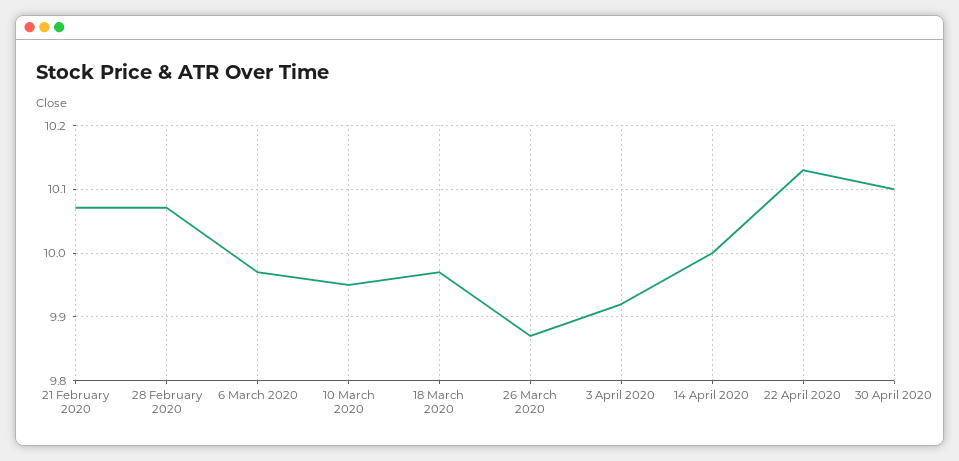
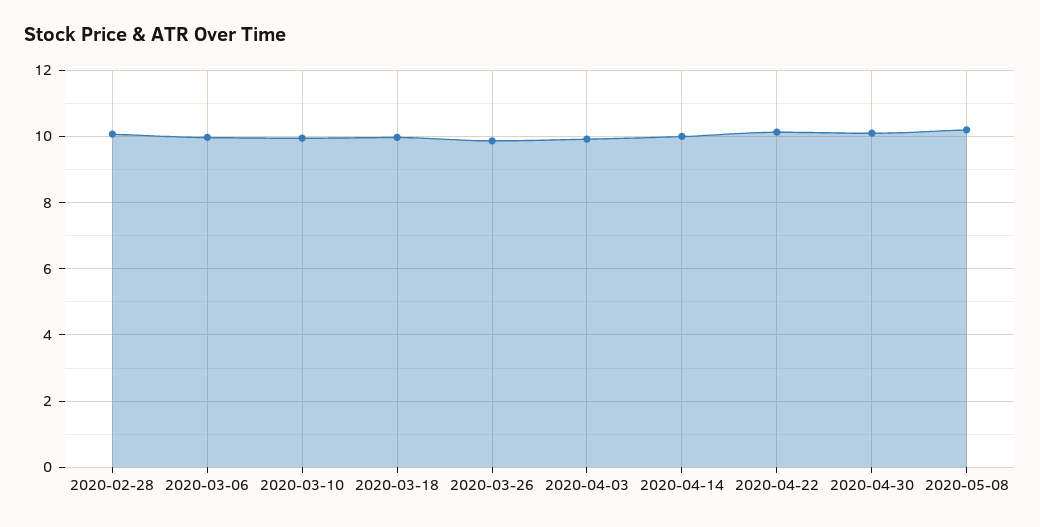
21 February 2020: 10.07 -> none
2020-05-08: none -> 10.2

